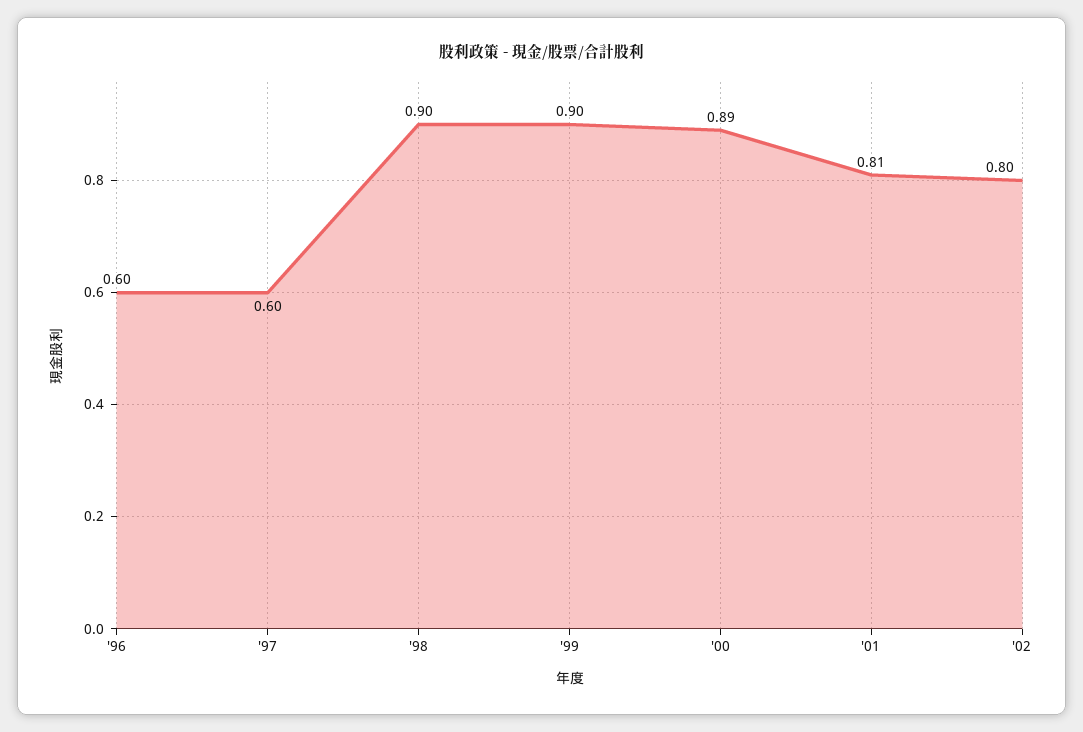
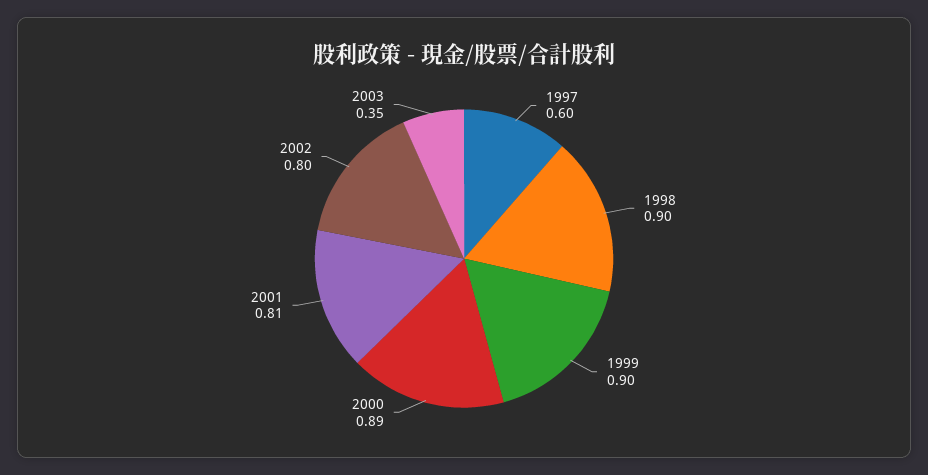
'96: 0.6 -> none
2003: none -> 0.35

